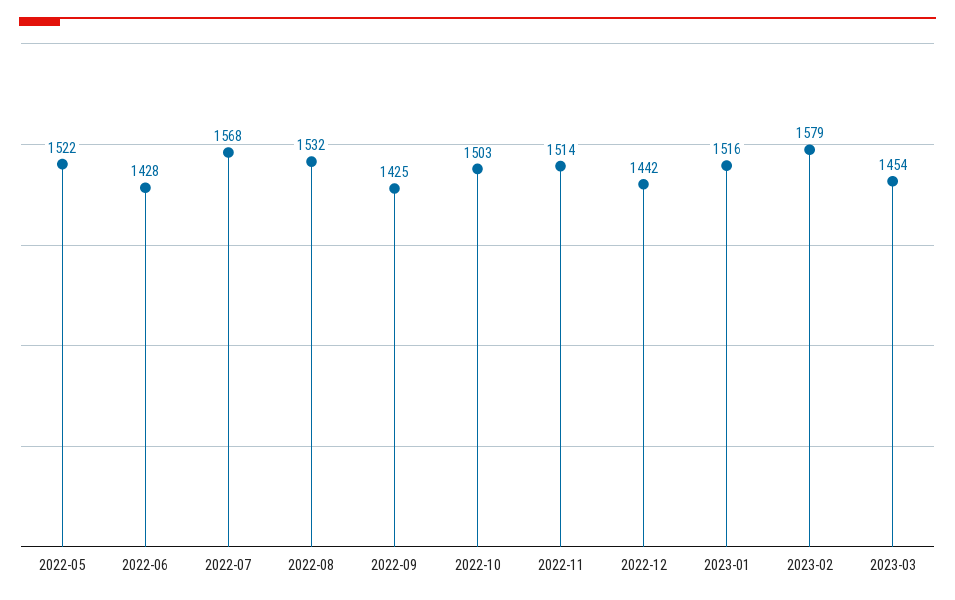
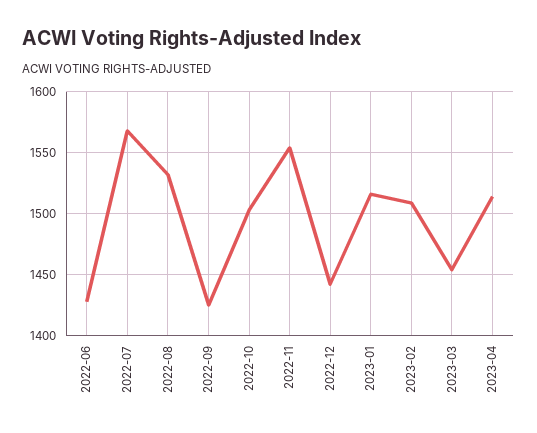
2022-05: 1522 -> none
2022-11: 1514 -> 1555
2023-02: 1579 -> 1510
2023-04: none -> 1515

